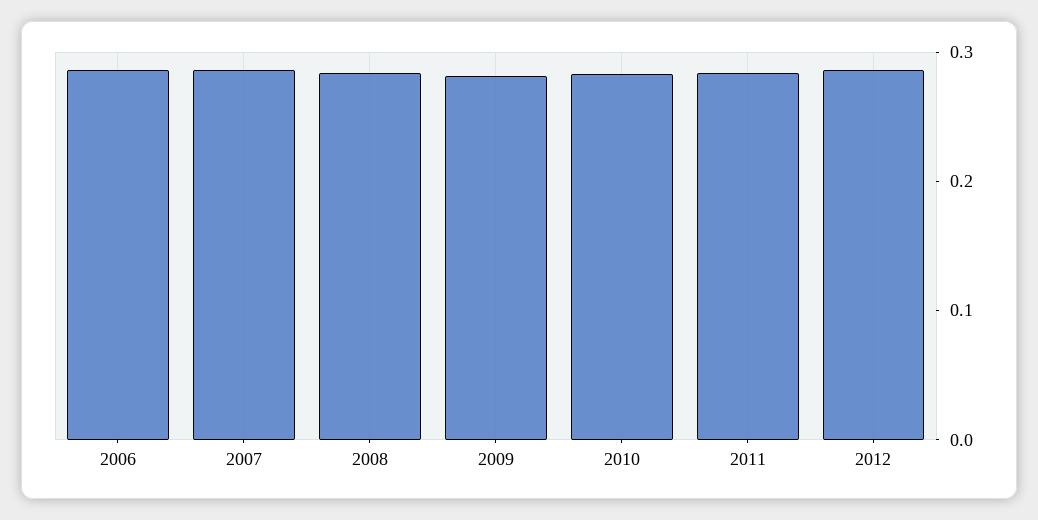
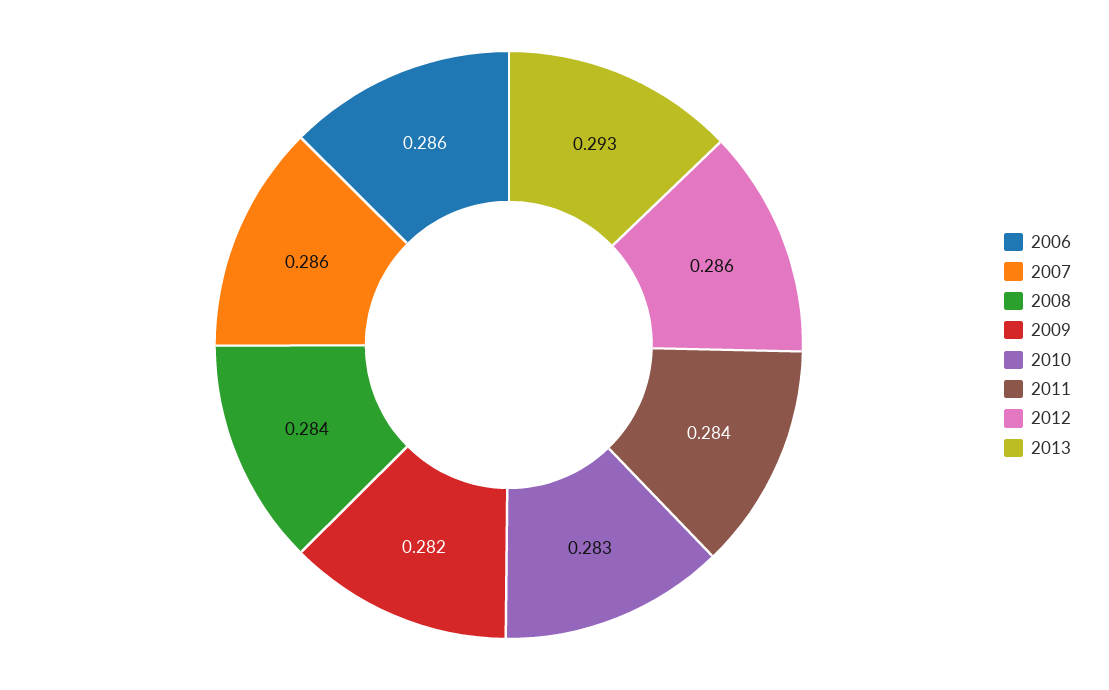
2013: none -> 0.293

